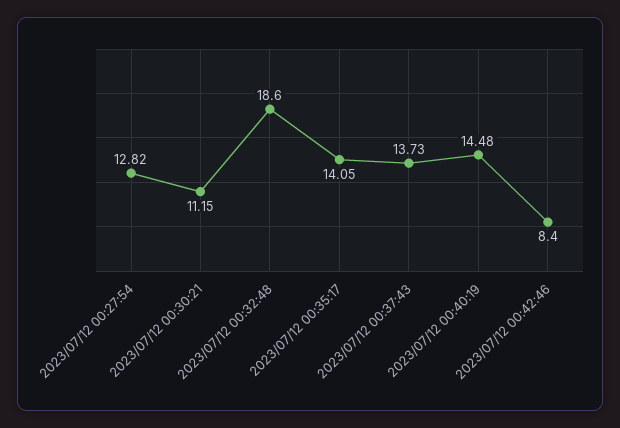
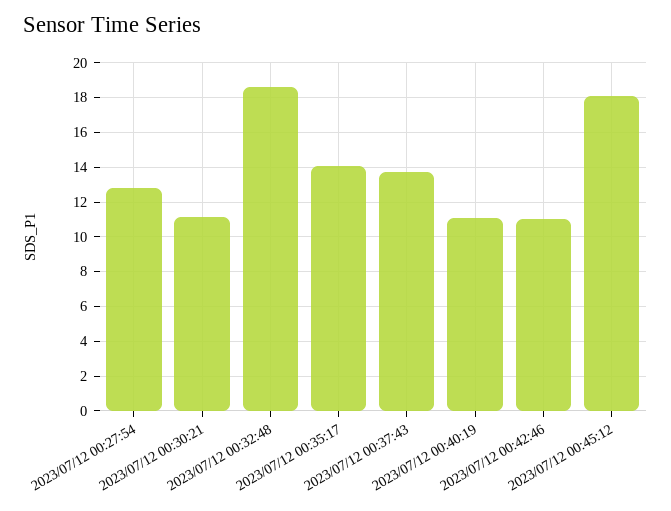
2023/07/12 00:40:19: 14.48 -> 11
2023/07/12 00:42:46: 8.4 -> 11
2023/07/12 00:45:12: none -> 18

